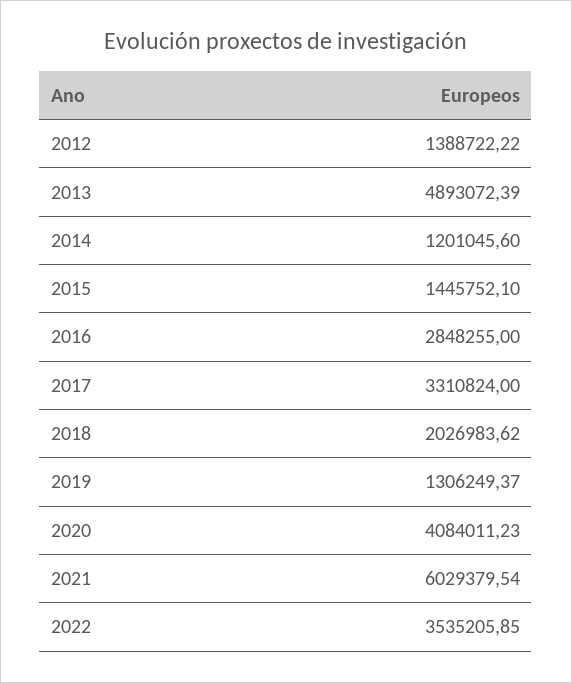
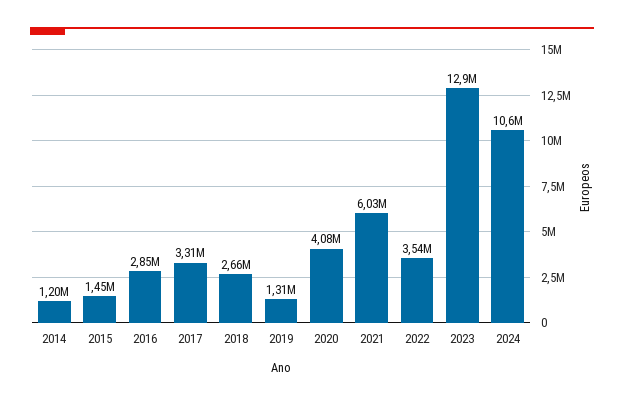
2012: 1388722.22 -> none
2013: 4893072.39 -> none
2018: 2026983.62 -> 2660000
2023: none -> 12900000
2024: none -> 10600000

